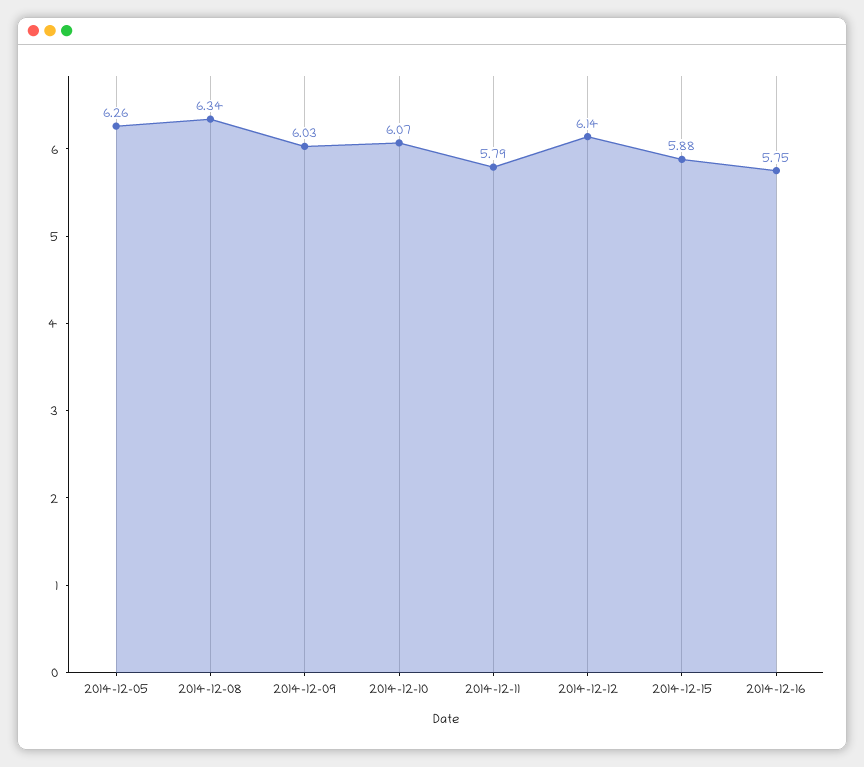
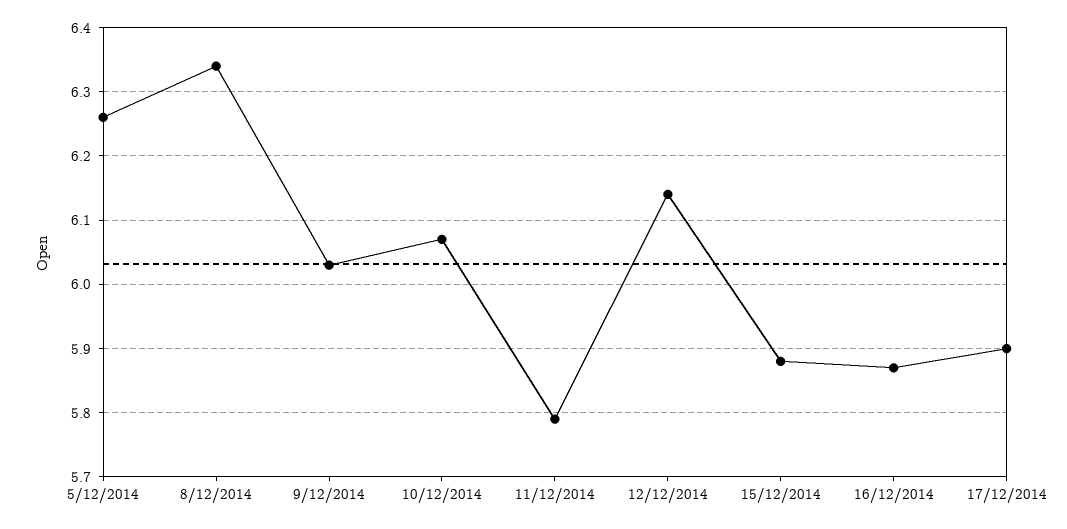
2014-12-16: 5.75 -> 5.87
17/12/2014: none -> 5.9

